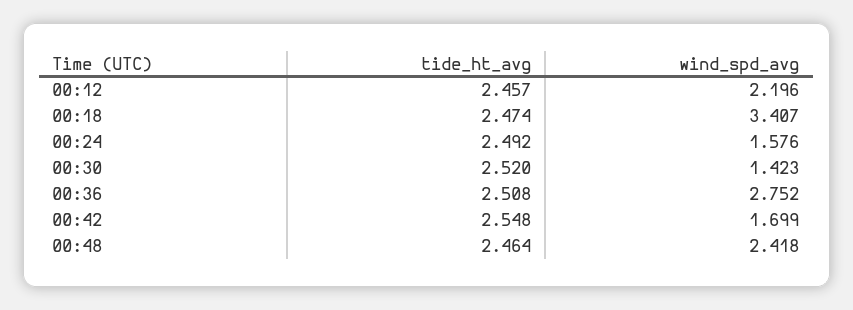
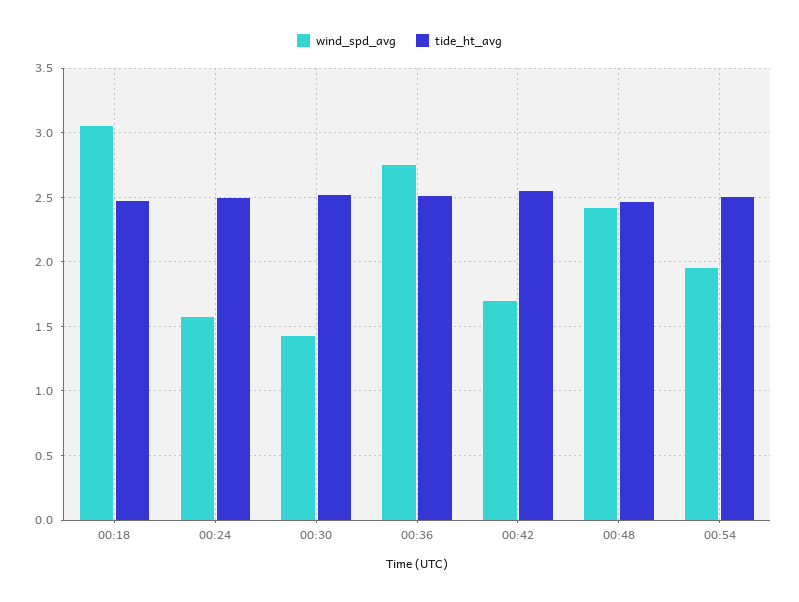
tide_ht_avg, 00:12: 2.457 -> none
wind_spd_avg, 00:12: 2.196 -> none
wind_spd_avg, 00:18: 3.407 -> 3.05
wind_spd_avg, 00:54: none -> 1.95
tide_ht_avg, 00:54: none -> 2.5

